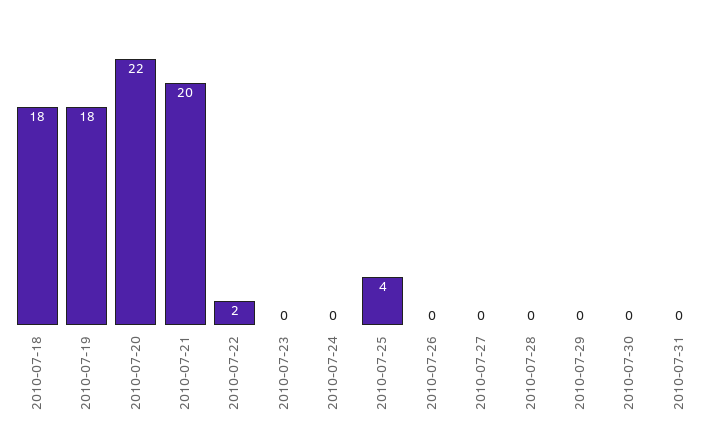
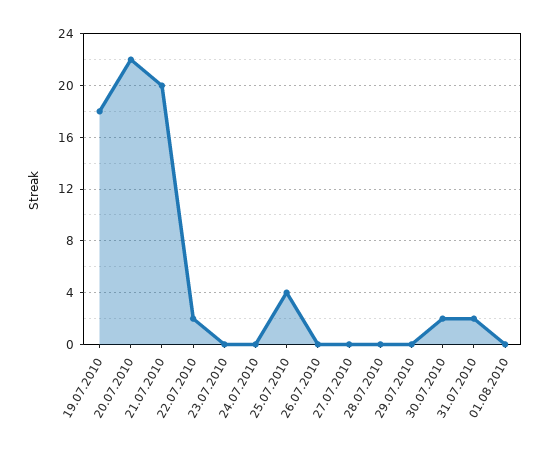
2010-07-18: 18 -> none
2010-07-30: 0 -> 2
2010-07-31: 0 -> 2
01.08.2010: none -> 0

